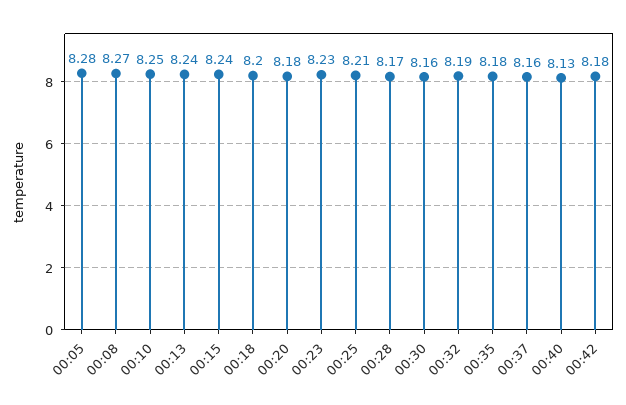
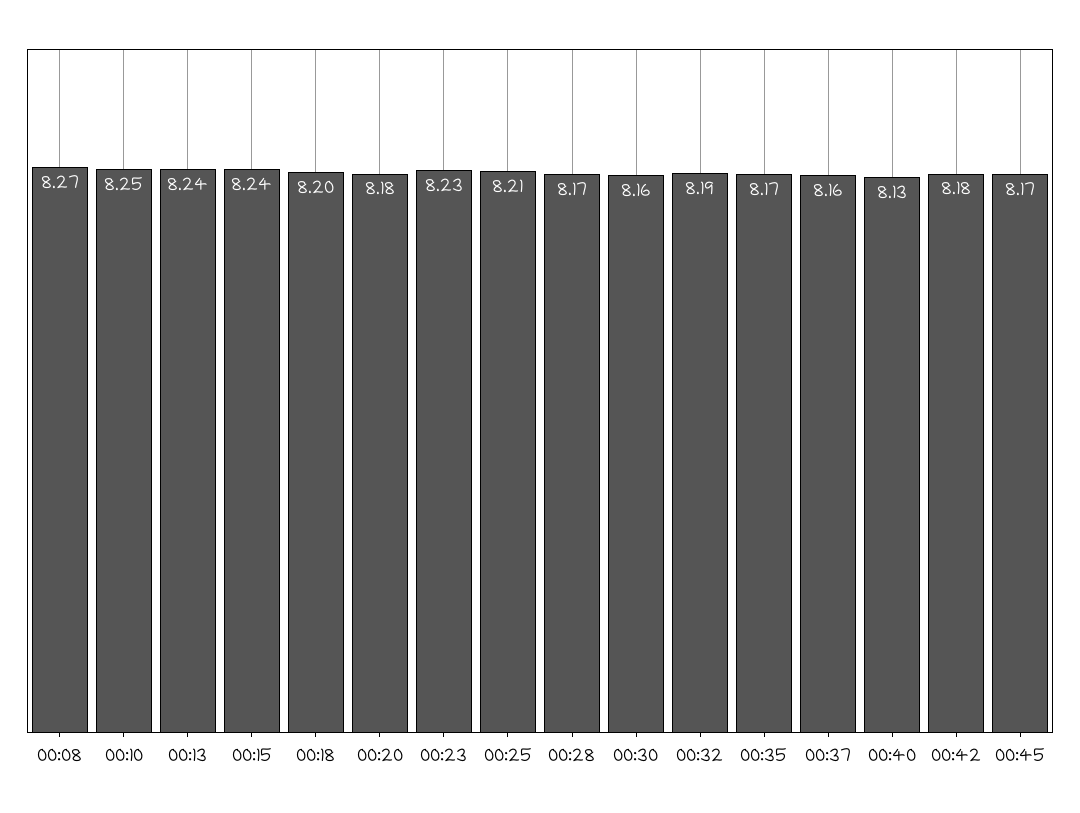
00:05: 8.28 -> none
00:35: 8.18 -> 8.17
00:45: none -> 8.17

